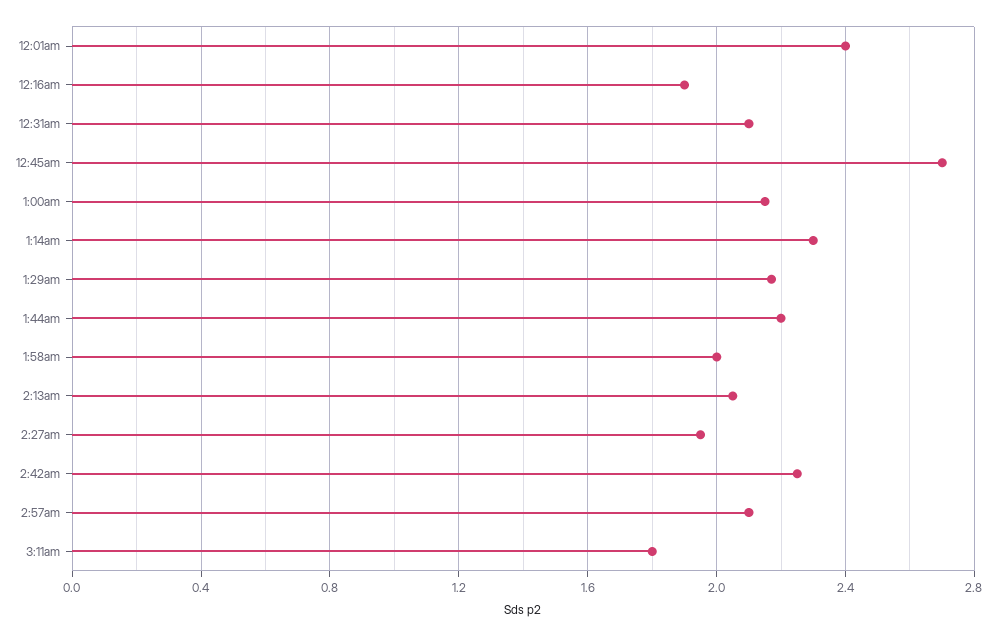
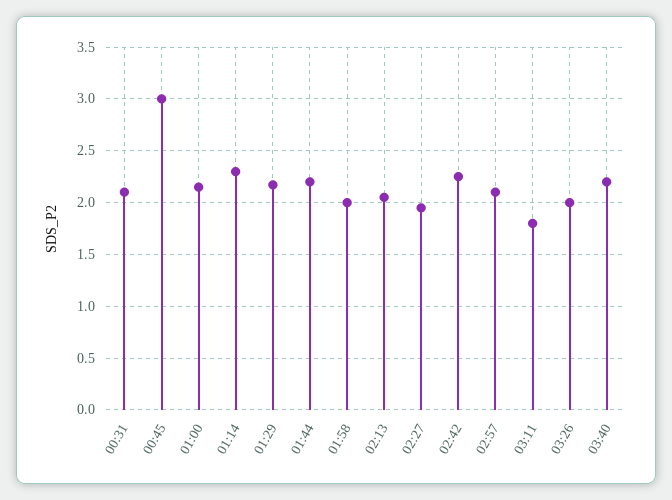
12:01am: 2.4 -> none
12:16am: 1.9 -> none
12:45am: 2.7 -> 3
03:26: none -> 2
03:40: none -> 2.2

